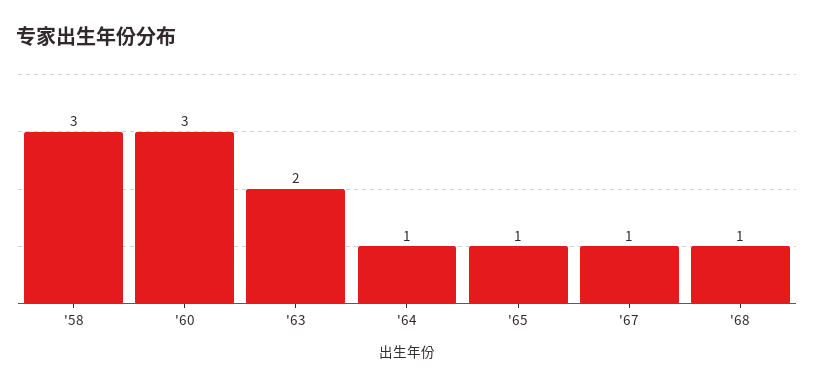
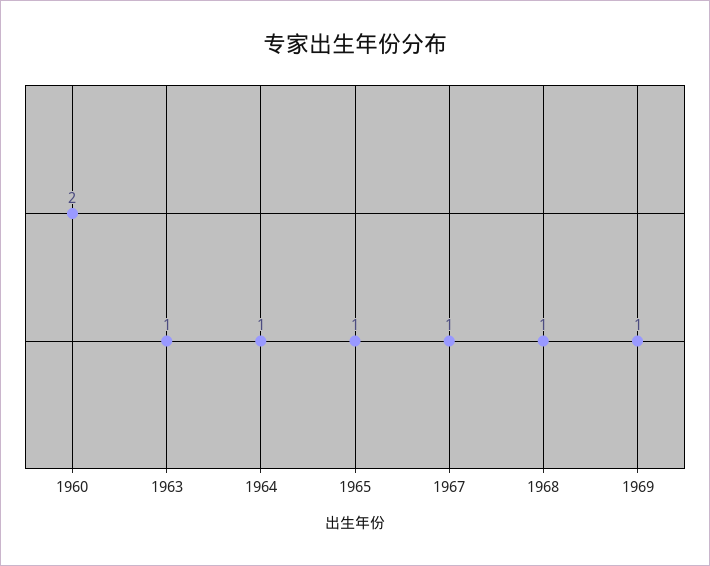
'58: 3 -> none
'60: 3 -> 2
'63: 2 -> 1
1969: none -> 1

